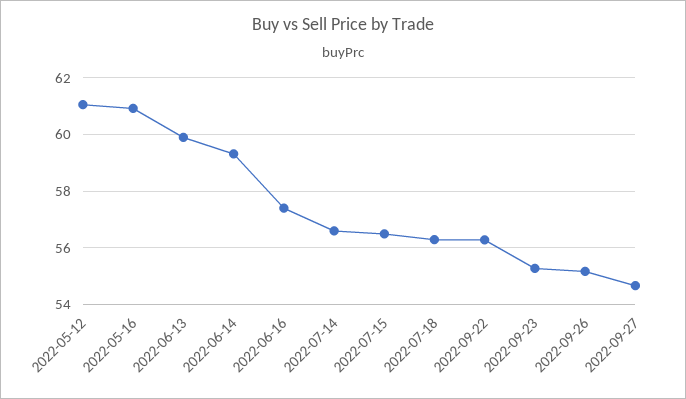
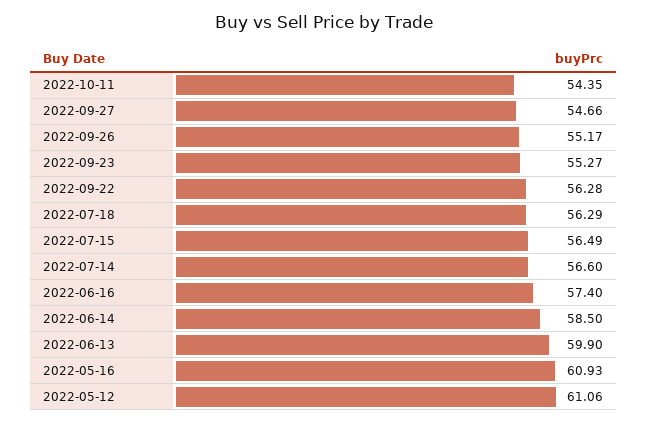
2022-06-14: 59.25 -> 58.5
2022-10-11: none -> 54.35

